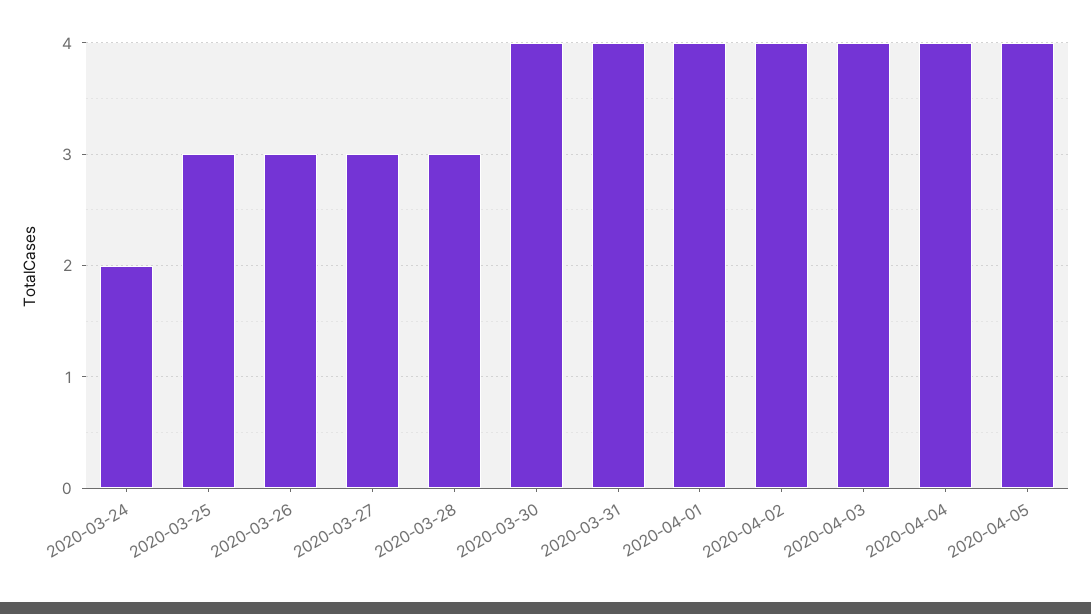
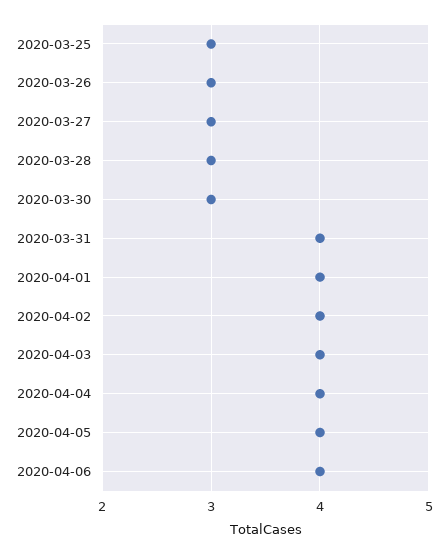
2020-03-24: 2 -> none
2020-03-30: 4 -> 3
2020-04-06: none -> 4

